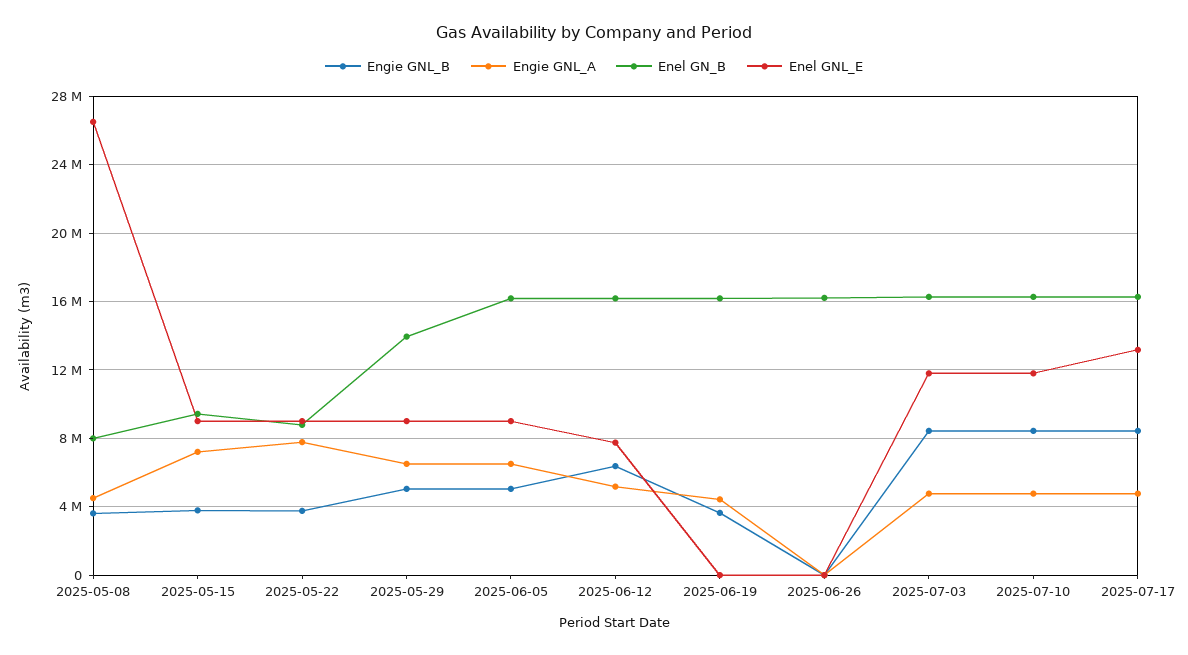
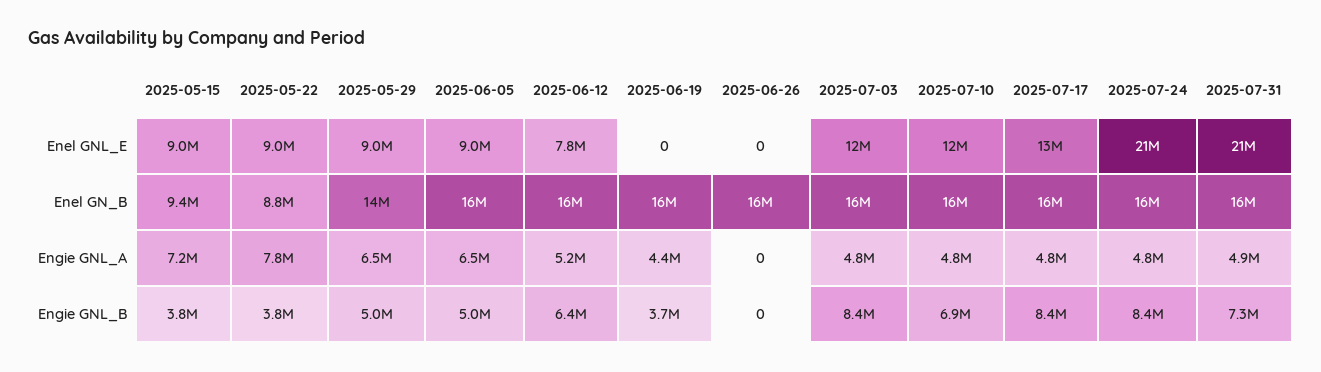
Engie GNL_B, 2025-05-08: 3500000 -> none
Engie GNL_A, 2025-05-08: 4500000 -> none
Enel GN_B, 2025-05-08: 8000000 -> none
Enel GNL_E, 2025-05-08: 26500000 -> none
Engie GNL_B, 2025-07-10: 8500000 -> 6900000
Enel GNL_E, 2025-07-24: none -> 21000000
Enel GNL_E, 2025-07-31: none -> 21000000
Enel GN_B, 2025-07-24: none -> 16000000
Enel GN_B, 2025-07-31: none -> 16000000
Engie GNL_A, 2025-07-24: none -> 4800000
Engie GNL_A, 2025-07-31: none -> 4900000
Engie GNL_B, 2025-07-24: none -> 8400000
Engie GNL_B, 2025-07-31: none -> 7300000

